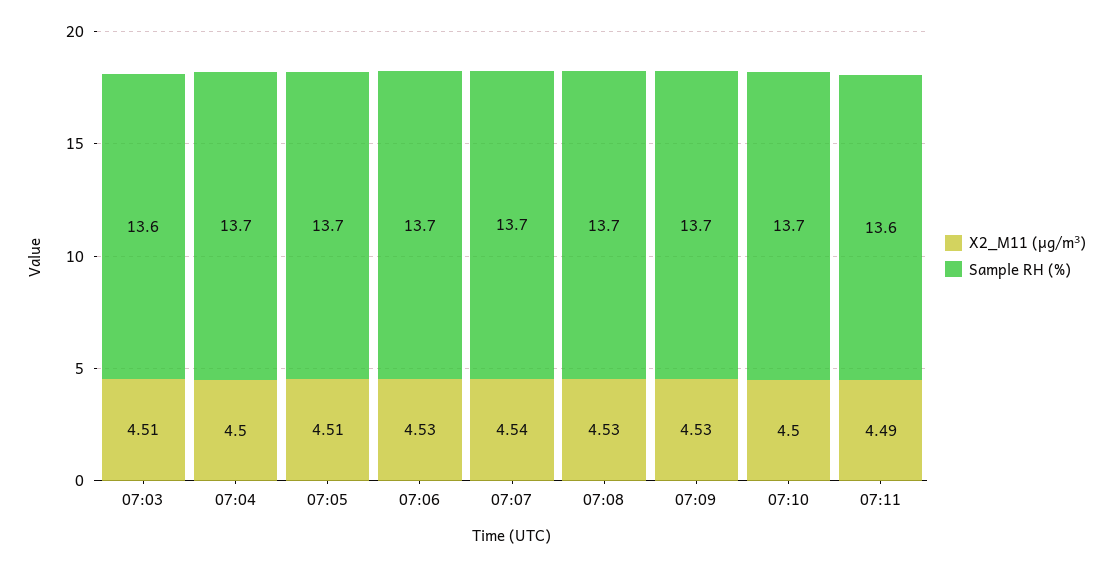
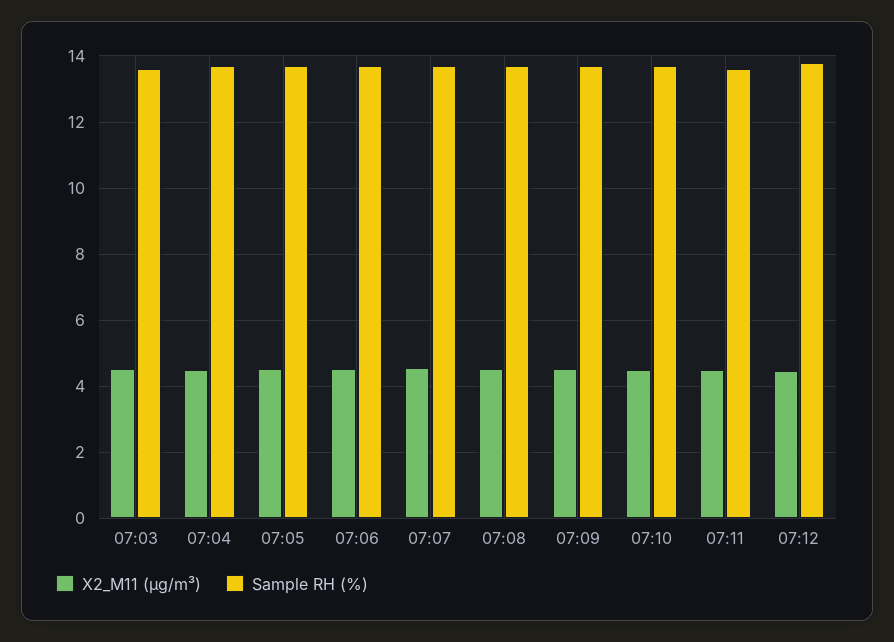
X2_M11 (μg/m³), 07:12: none -> 4.4
Sample RH (%), 07:12: none -> 13.8

